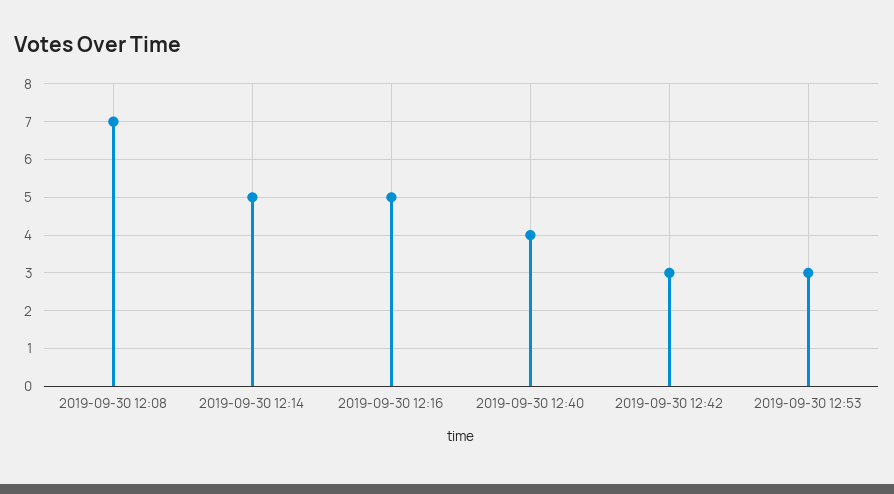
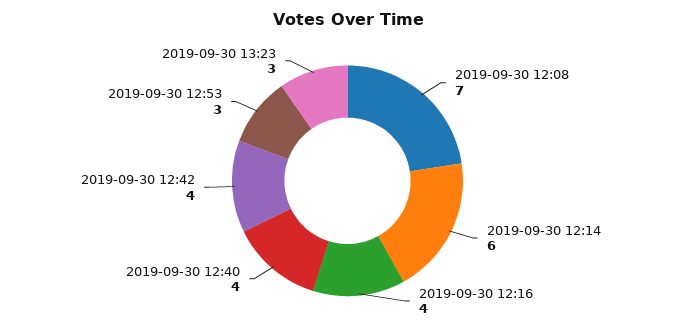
2019-09-30 12:14: 5 -> 6
2019-09-30 12:16: 5 -> 4
2019-09-30 12:42: 3 -> 4
2019-09-30 13:23: none -> 3

